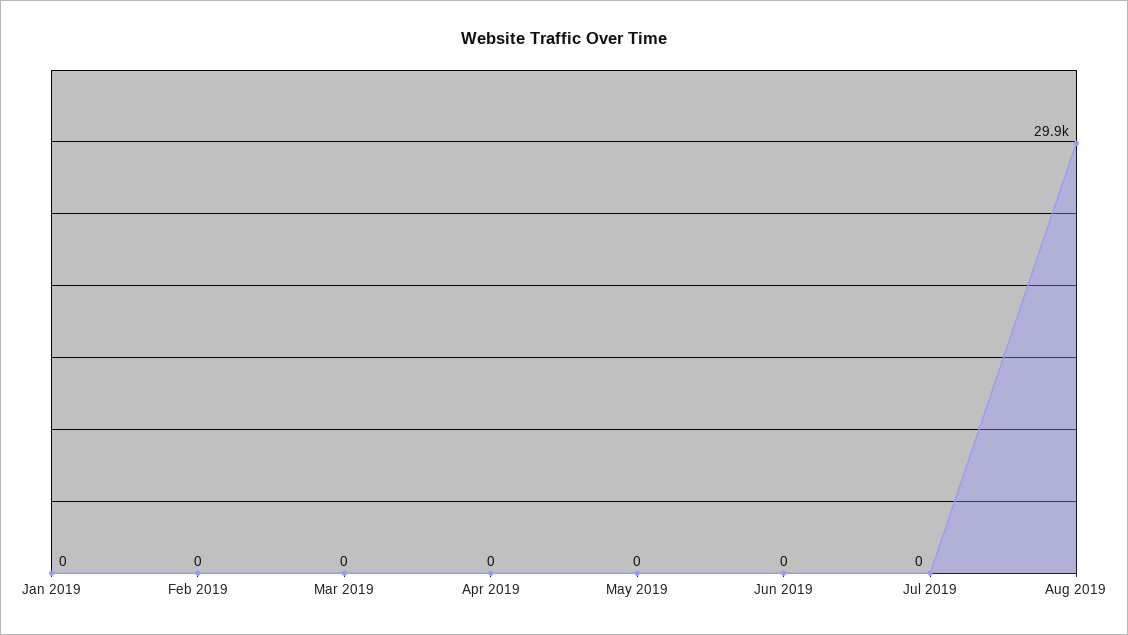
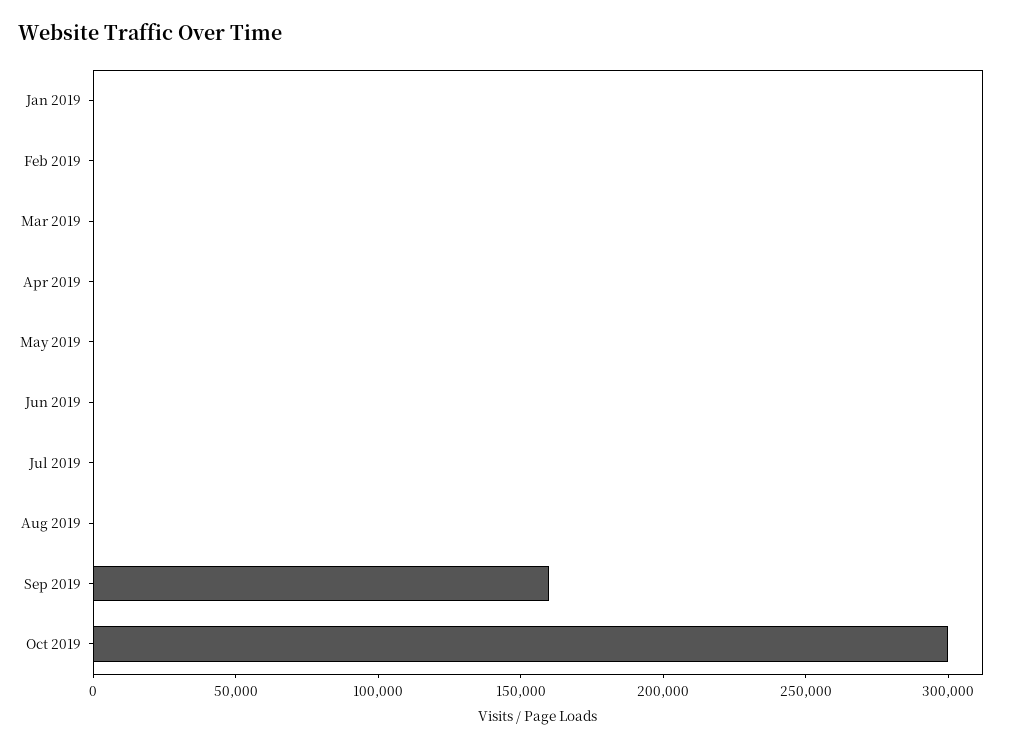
Aug 2019: 29900 -> 0
Sep 2019: none -> 160000
Oct 2019: none -> 300000

